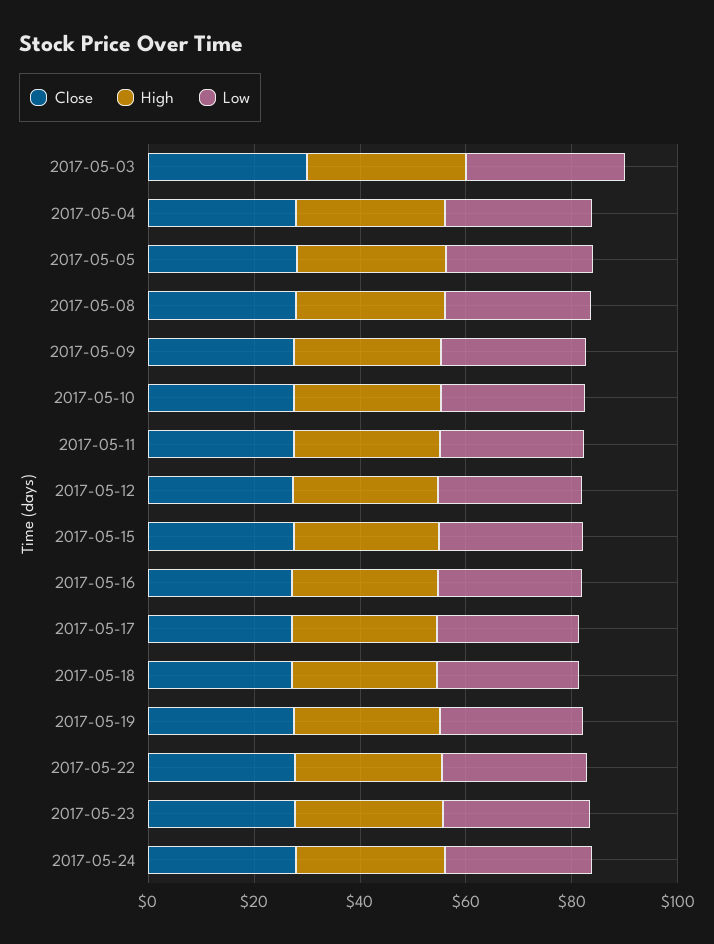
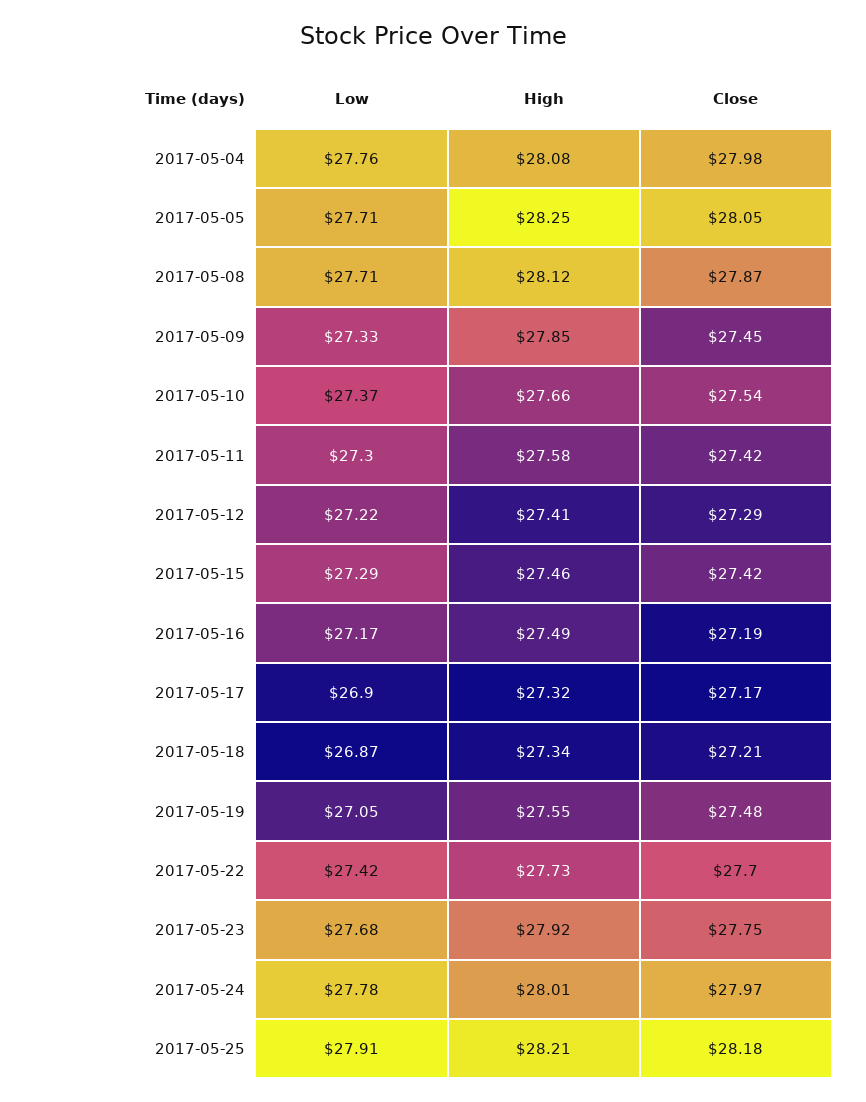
Close, 2017-05-03: 30 -> none
High, 2017-05-03: 30 -> none
Low, 2017-05-03: 30 -> none
Low, 2017-05-25: none -> 27.91
High, 2017-05-25: none -> 28.21
Close, 2017-05-25: none -> 28.18

